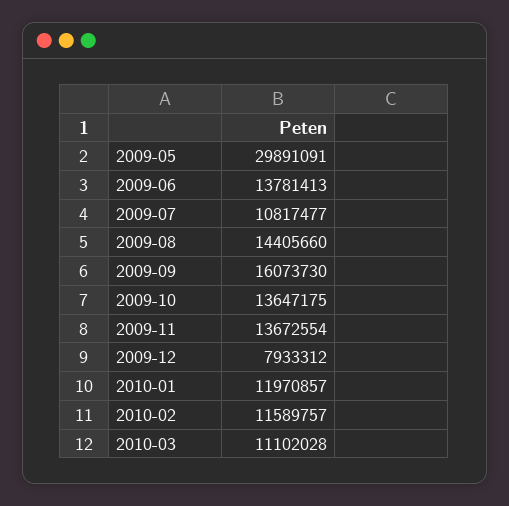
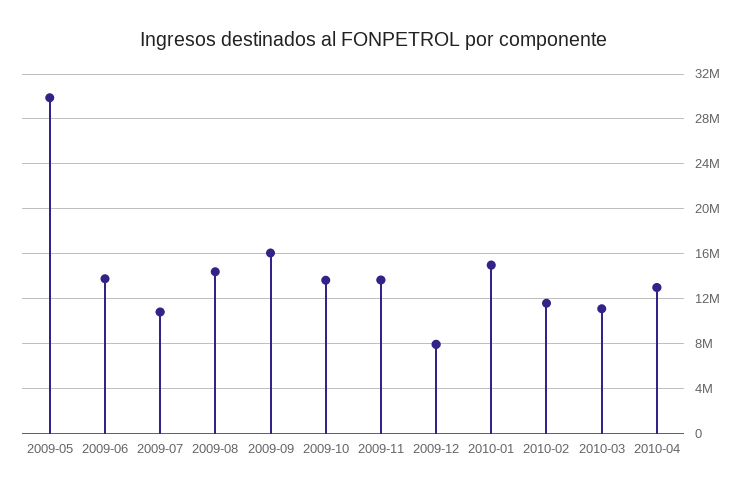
2010-01: 11970857 -> 15000000
2010-04: none -> 13000000

